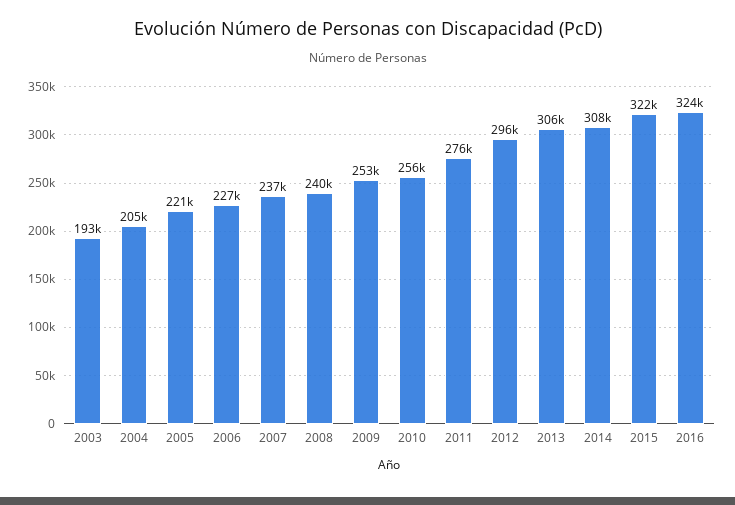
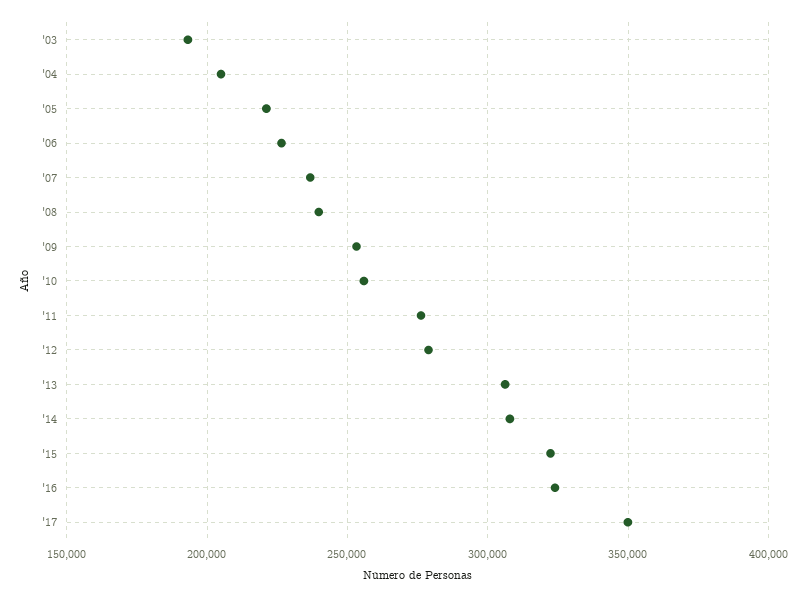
2012: 296000 -> 280000
'17: none -> 350000

